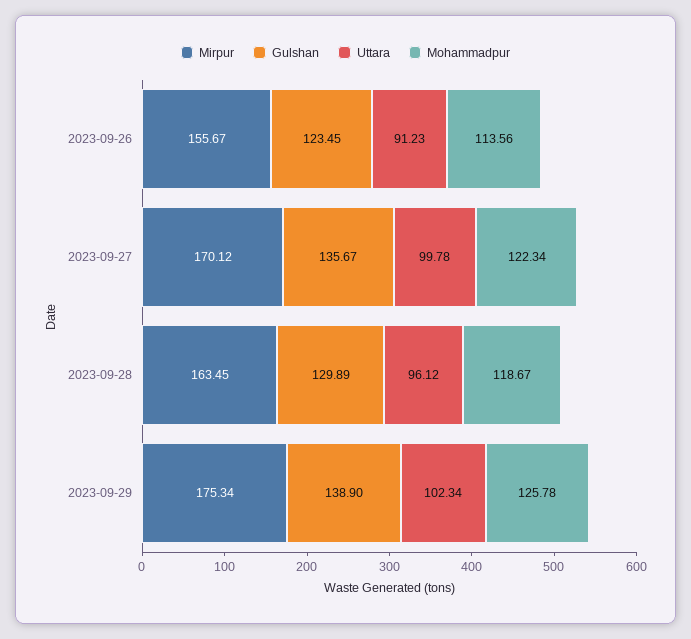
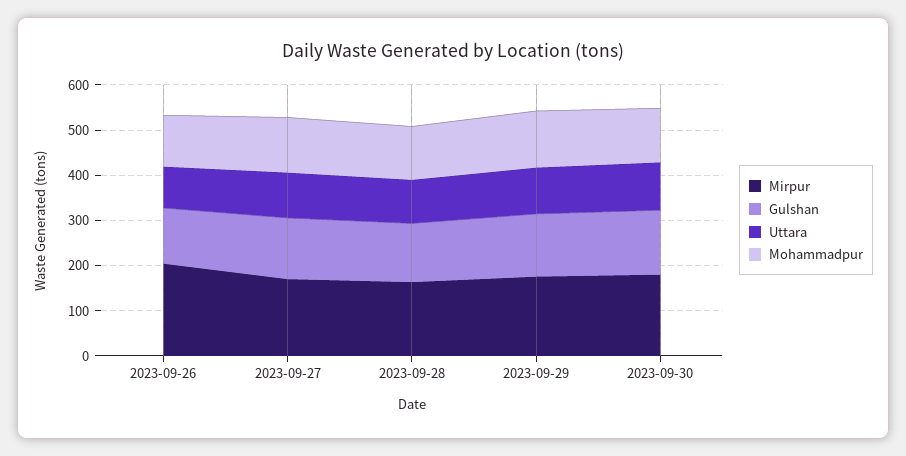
Mirpur, 2023-09-26: 155.67 -> 200
Mirpur, 2023-09-30: none -> 180
Gulshan, 2023-09-30: none -> 140
Uttara, 2023-09-30: none -> 100
Mohammadpur, 2023-09-30: none -> 120

